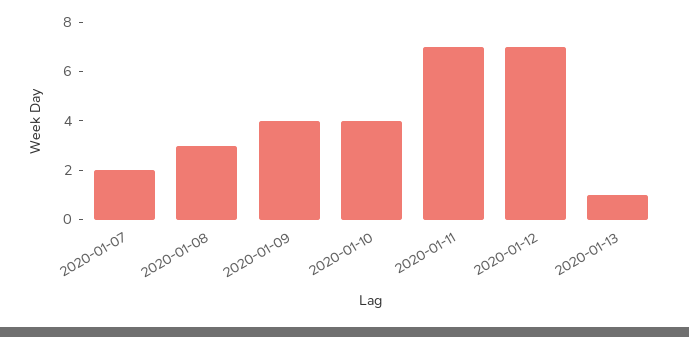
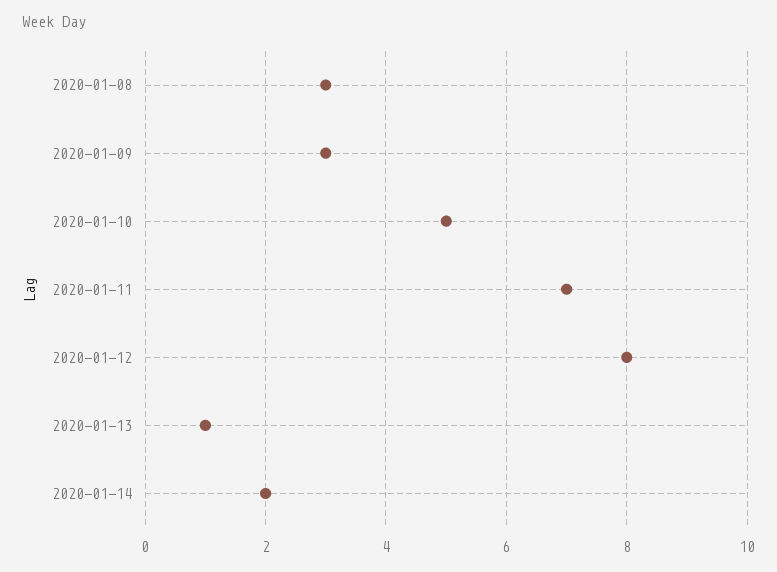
2020-01-07: 2 -> none
2020-01-09: 4 -> 3
2020-01-10: 4 -> 5
2020-01-12: 7 -> 8
2020-01-14: none -> 2

